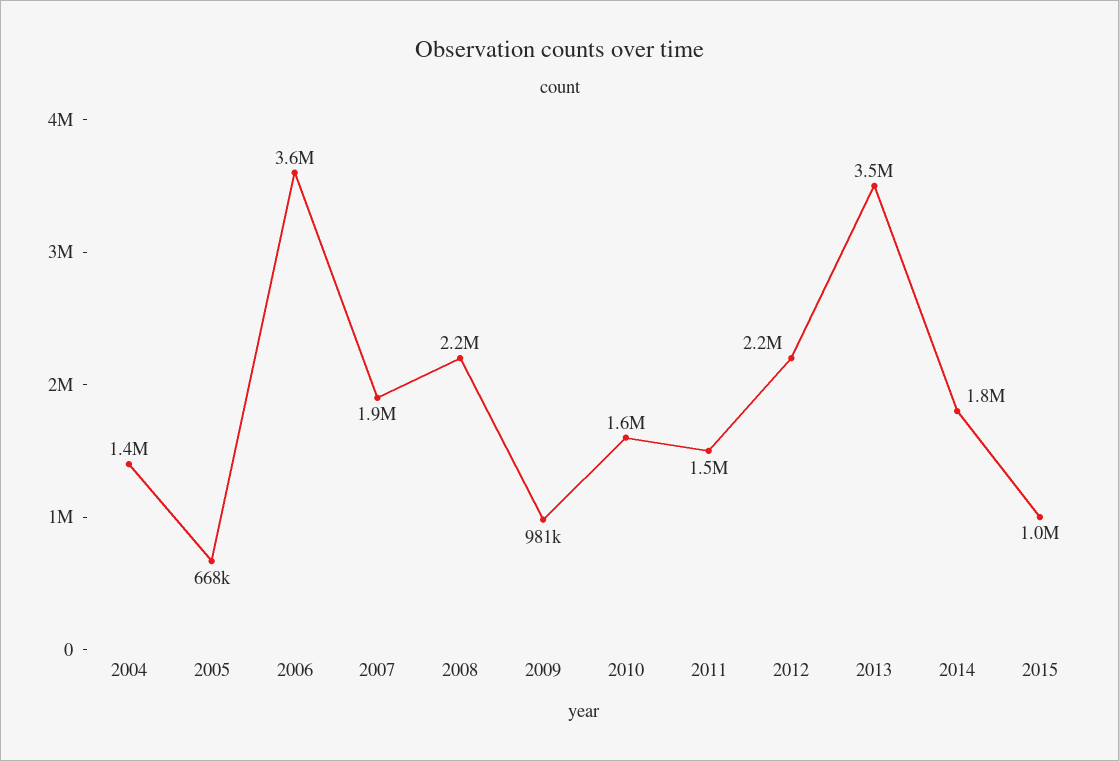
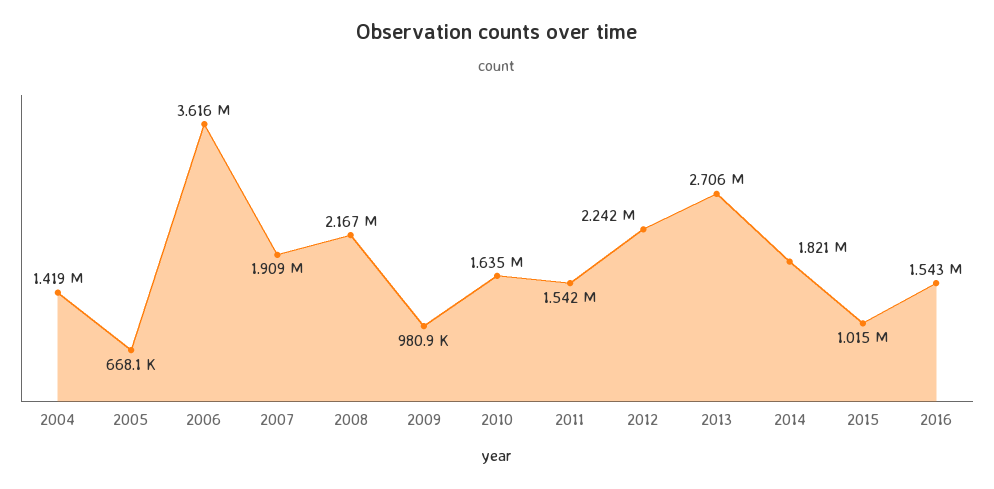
2013: 3500000 -> 2706000
2016: none -> 1543000

